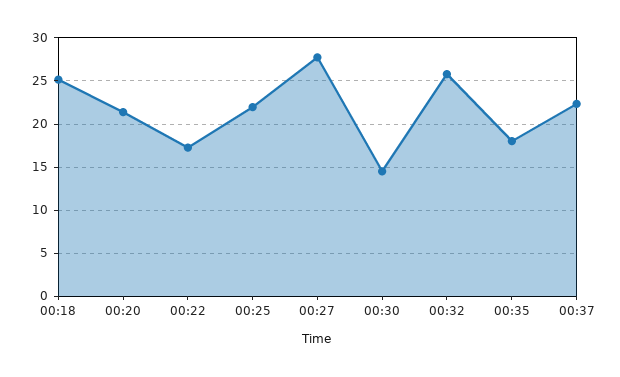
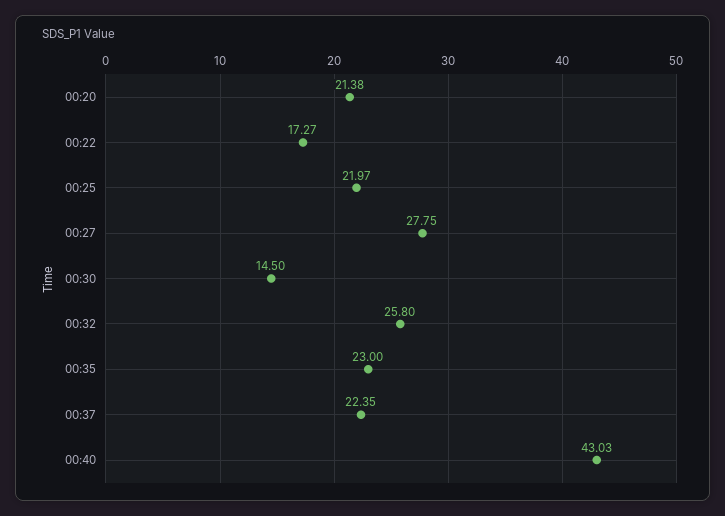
00:18: 25 -> none
00:35: 18 -> 23
00:40: none -> 43.03

